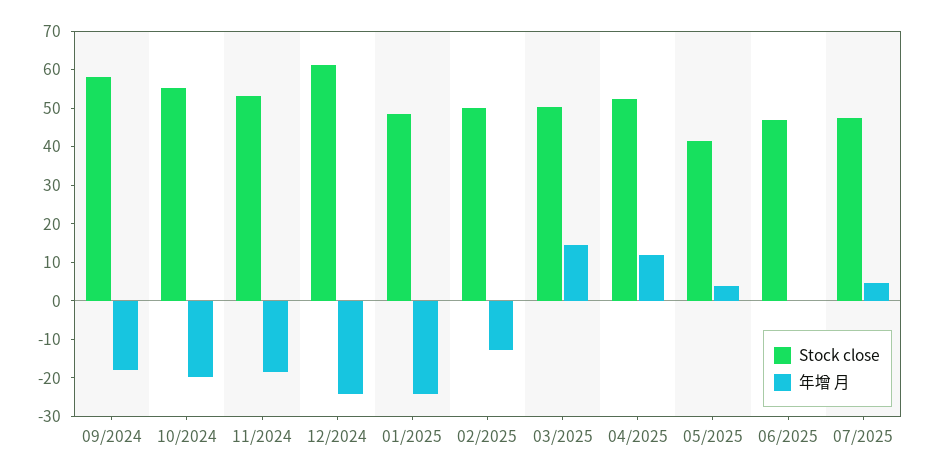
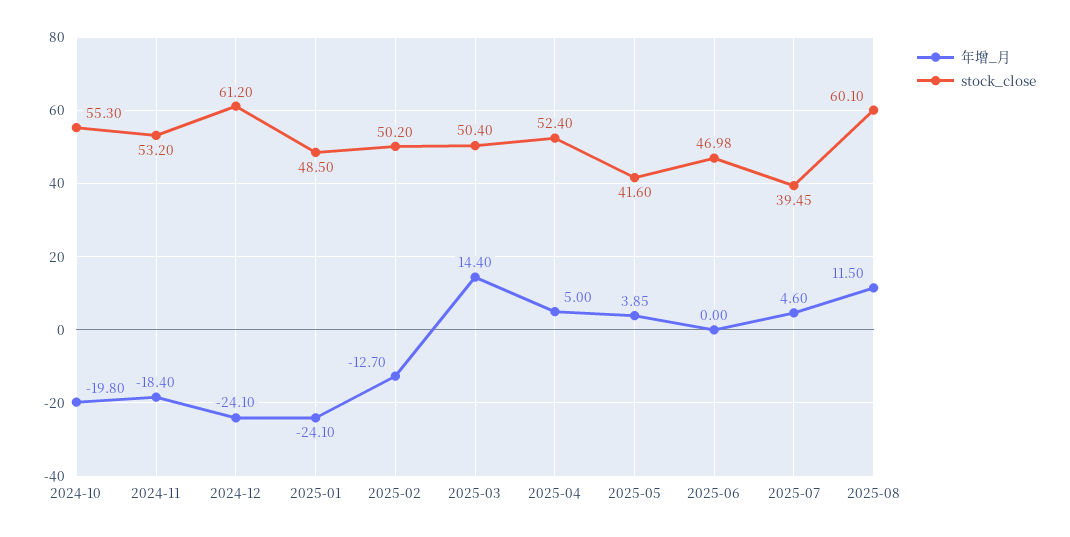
Stock close, 09/2024: 57.5 -> none
年增 月, 09/2024: -17.5 -> none
年增 月, 04/2025: 12.5 -> 5
Stock close, 07/2025: 47.5 -> 39.45
年增 月, 2025-08: none -> 11.5
Stock close, 2025-08: none -> 60.1

